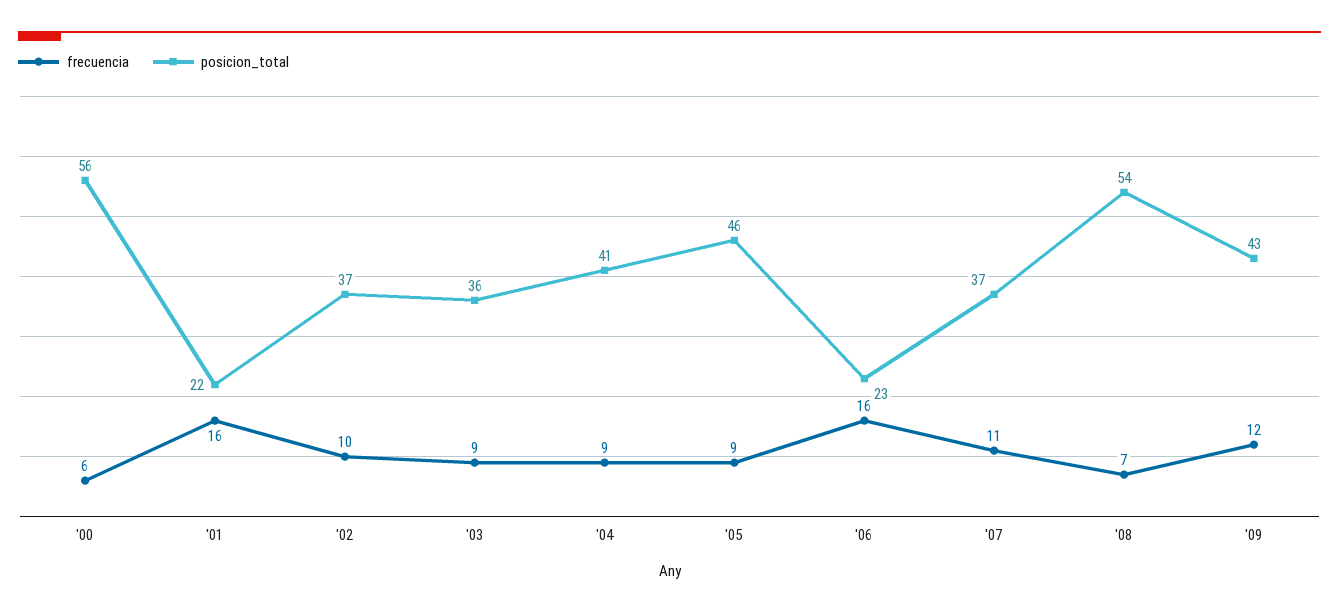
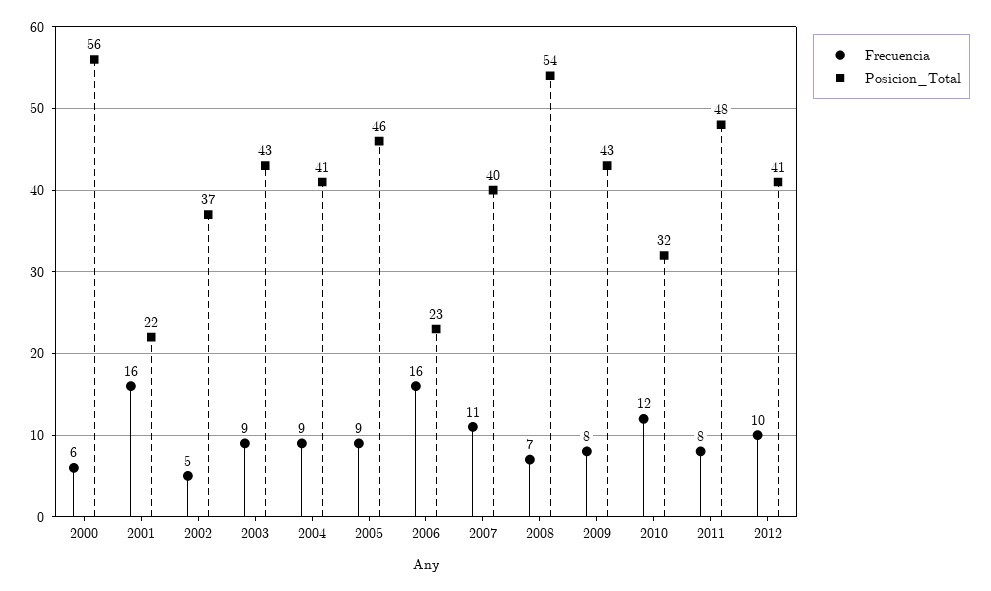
frecuencia, '02: 10 -> 5
posicion_total, '03: 36 -> 43
posicion_total, '07: 37 -> 40
frecuencia, '09: 12 -> 8
frecuencia, 2010: none -> 12
posicion_total, 2010: none -> 32
frecuencia, 2011: none -> 8
posicion_total, 2011: none -> 48
frecuencia, 2012: none -> 10
posicion_total, 2012: none -> 41

